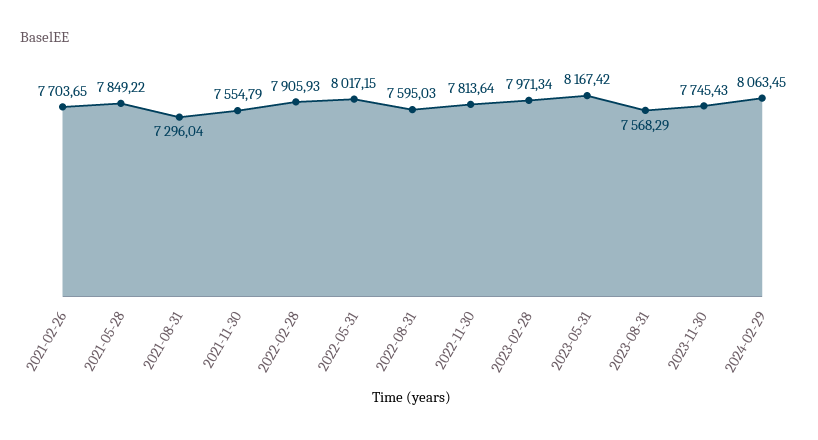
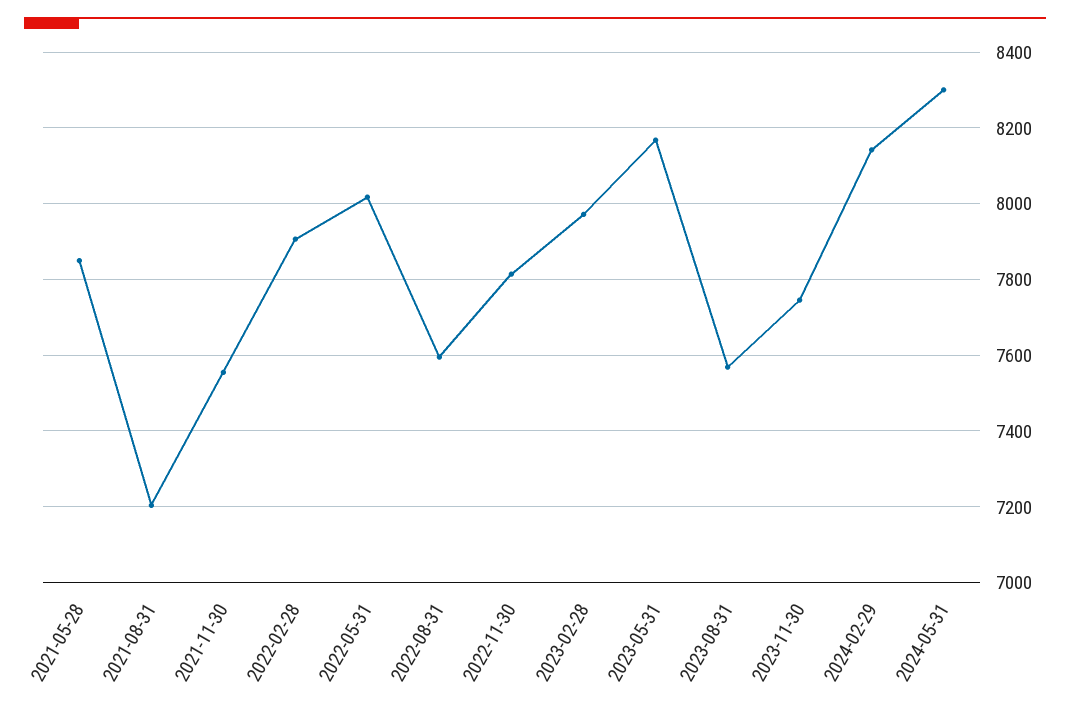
2021-02-26: 7703.65 -> none
2021-08-31: 7296.04 -> 7200
2024-02-29: 8063.45 -> 8140
2024-05-31: none -> 8300

